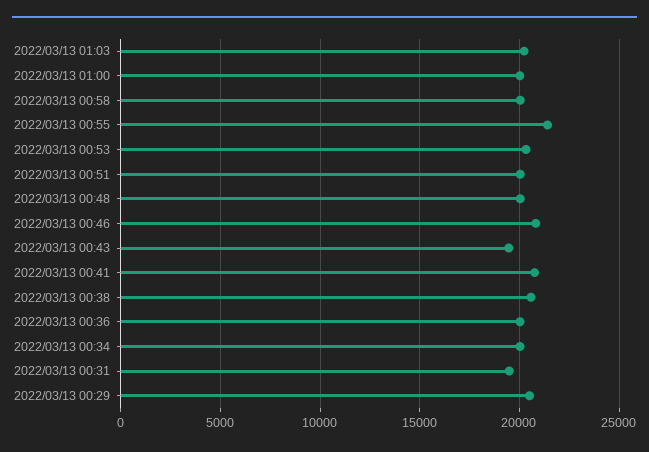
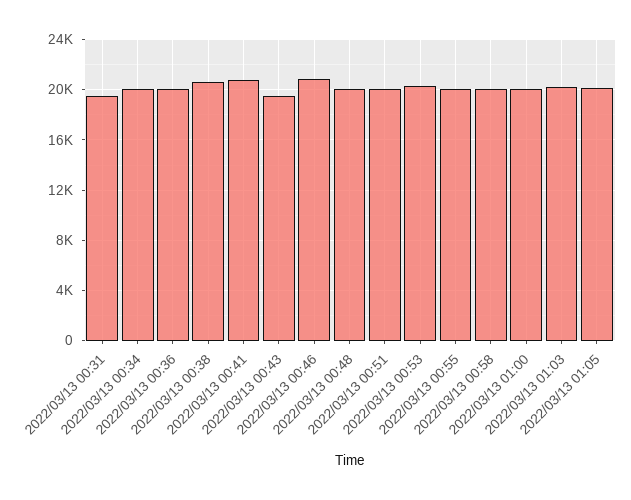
2022/03/13 00:55: 21500 -> 20000
2022/03/13 00:29: 20500 -> none
2022/03/13 01:05: none -> 20000

